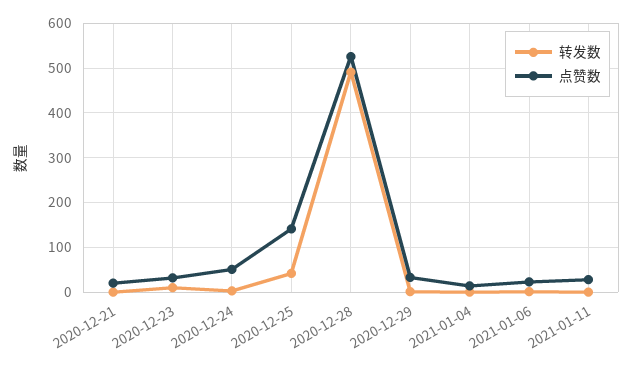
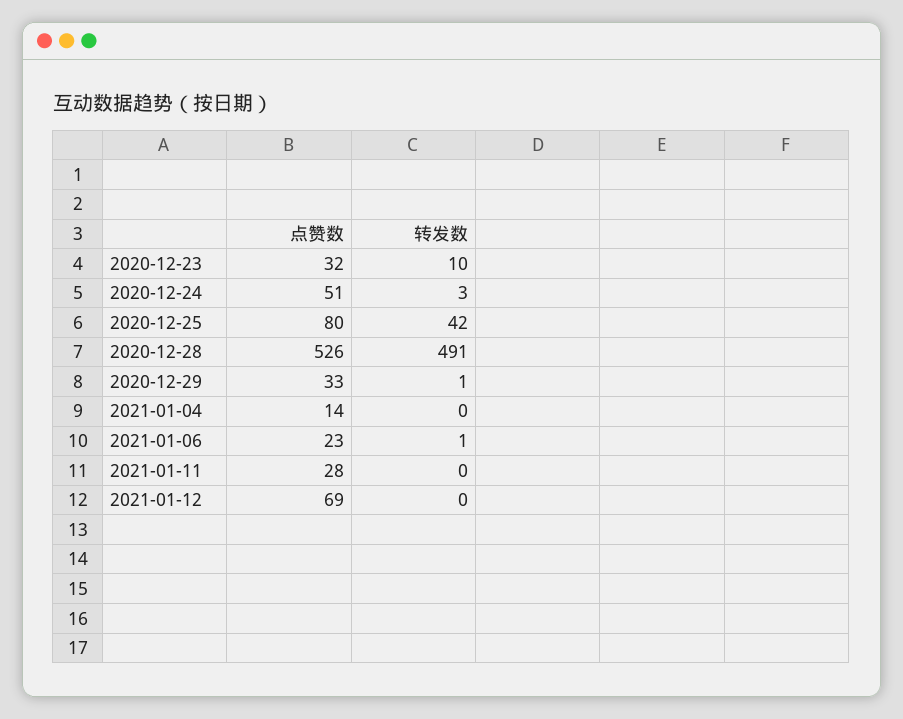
转发数, 2020-12-21: 0 -> none
点赞数, 2020-12-21: 20 -> none
点赞数, 2020-12-25: 140 -> 80
点赞数, 2021-01-12: none -> 69
转发数, 2021-01-12: none -> 0

